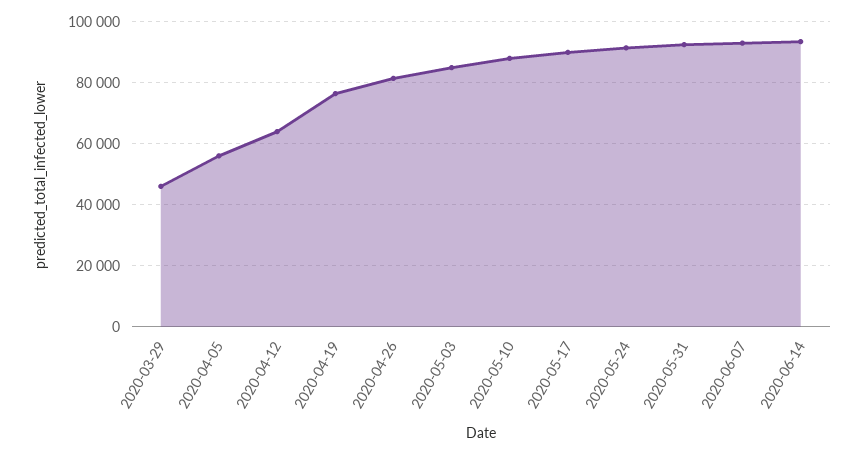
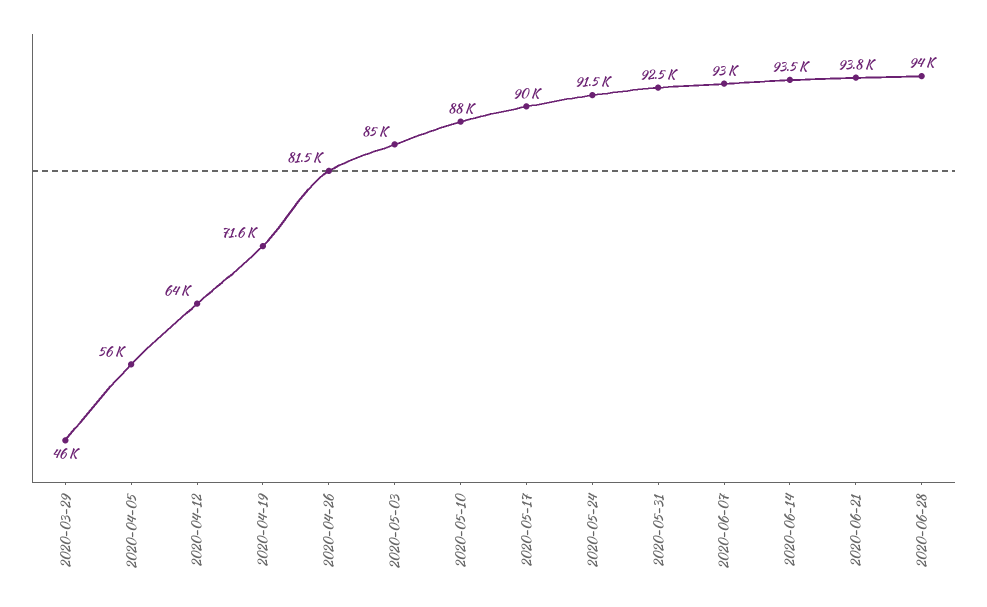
2020-04-19: 76000 -> 71600
2020-06-21: none -> 93800
2020-06-28: none -> 94000

